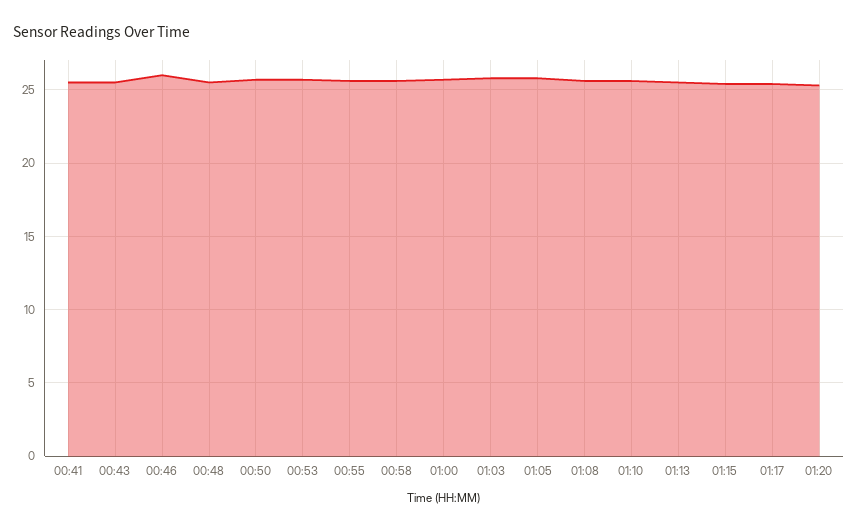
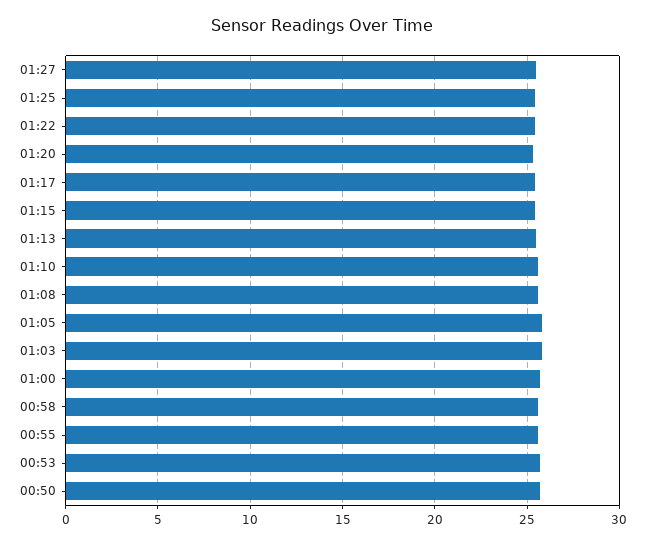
00:41: 25.5 -> none
00:43: 25.5 -> none
00:46: 26 -> none
00:48: 25.5 -> none
01:27: none -> 25.5
01:25: none -> 25.5
01:22: none -> 25.5

